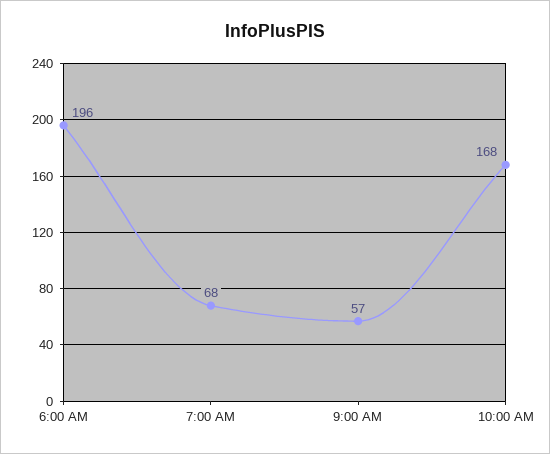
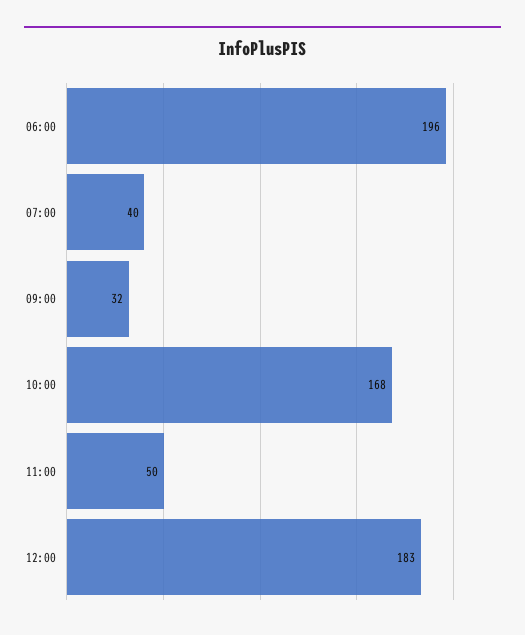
7:00 AM: 68 -> 40
9:00 AM: 57 -> 32
11:00: none -> 50
12:00: none -> 183

